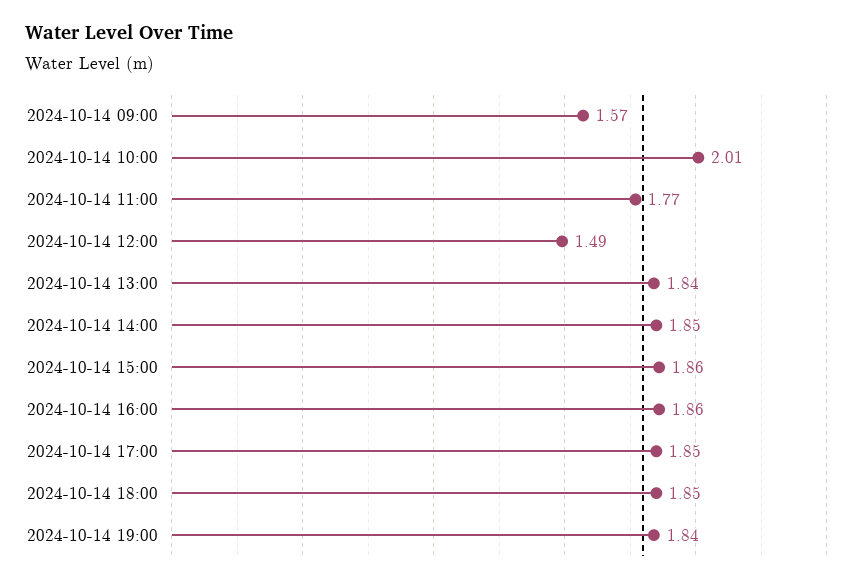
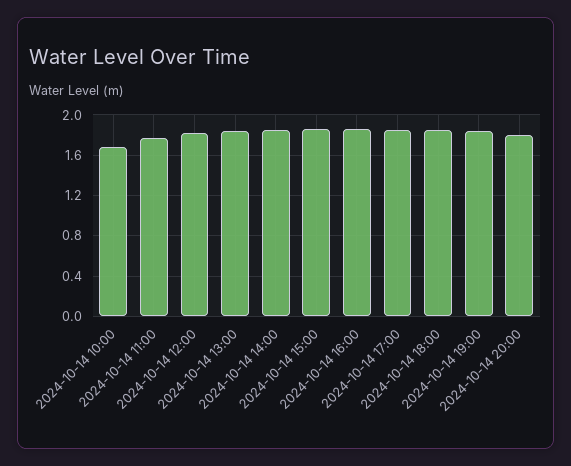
2024-10-14 09:00: 1.57 -> none
2024-10-14 10:00: 2.01 -> 1.7
2024-10-14 12:00: 1.49 -> 1.8
2024-10-14 20:00: none -> 1.8

